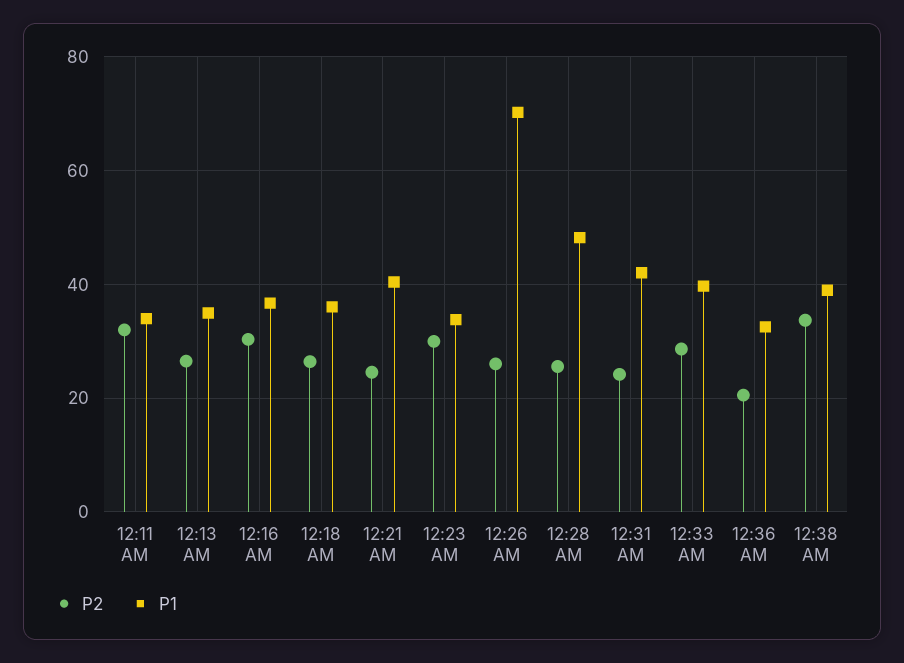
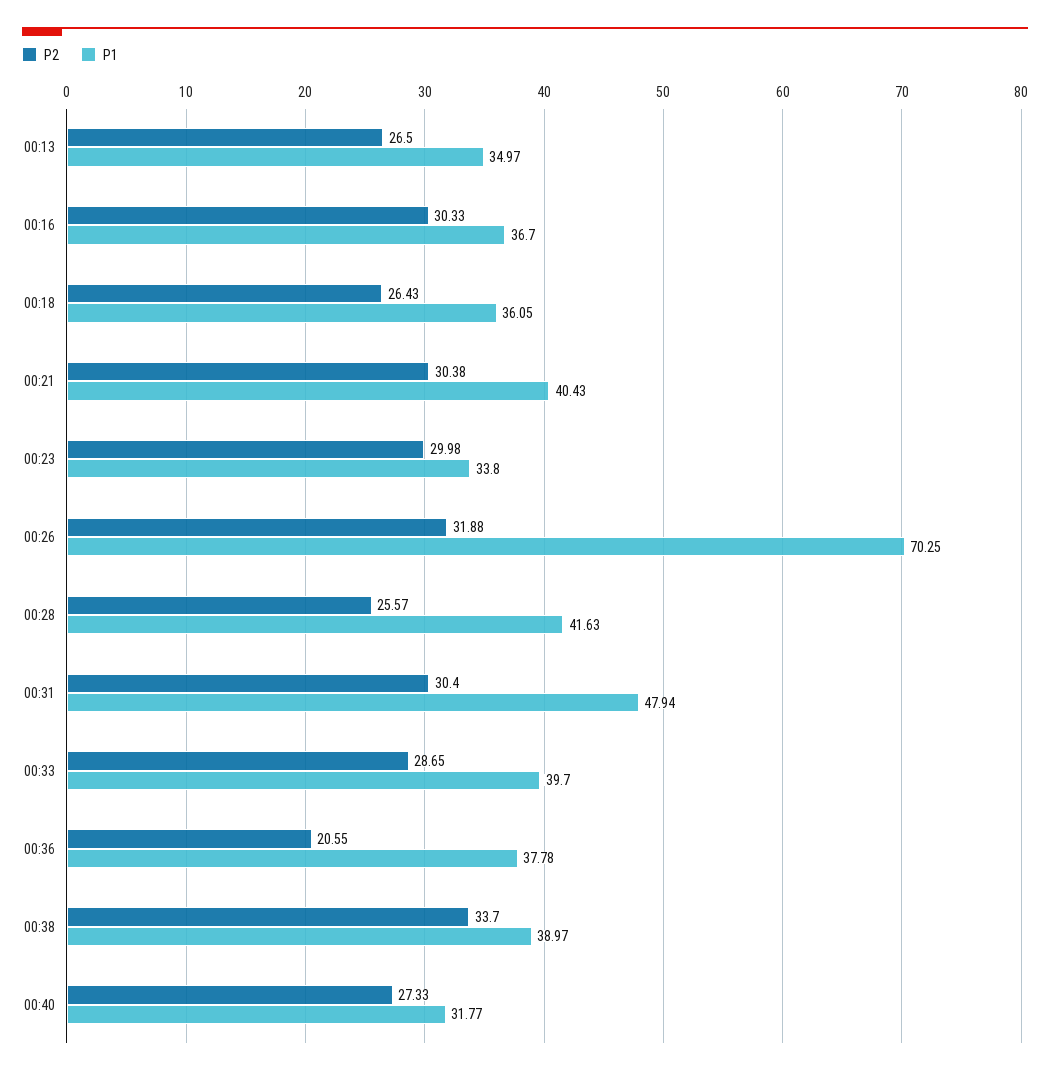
P2, 12:11 AM: 32 -> none
P1, 12:11 AM: 34 -> none
P2, 12:21 AM: 24 -> 30.38
P2, 12:26 AM: 26 -> 31.88
P1, 12:28 AM: 48 -> 41.63
P2, 12:31 AM: 24 -> 30.4
P1, 12:31 AM: 42 -> 47.94
P1, 12:36 AM: 32 -> 37.78
P2, 00:40: none -> 27.33
P1, 00:40: none -> 31.77

